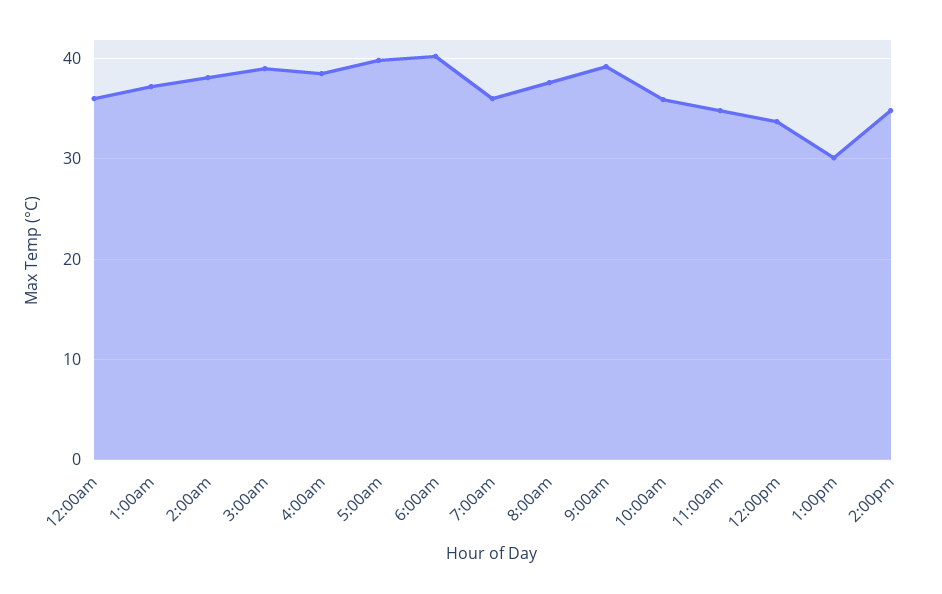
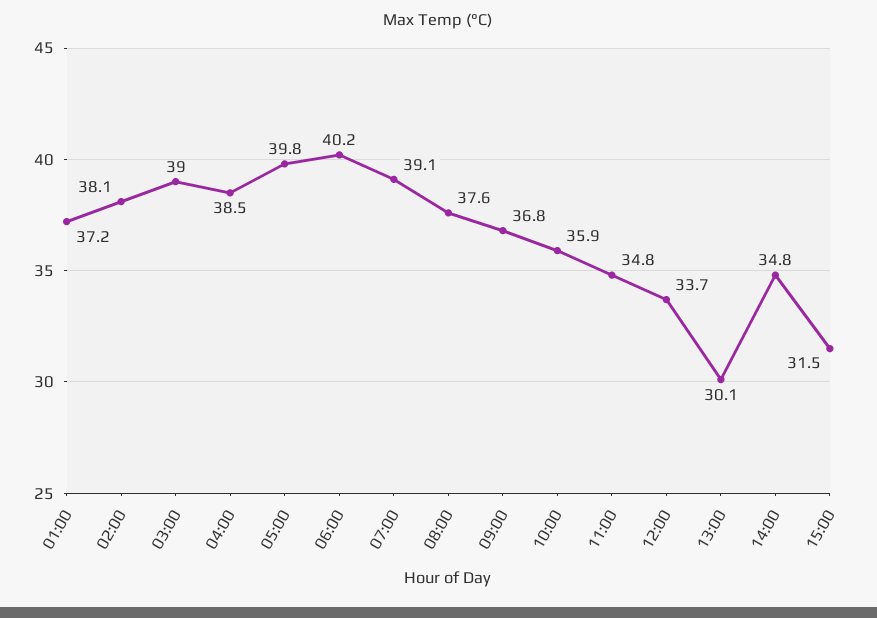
12:00am: 36 -> none
7:00am: 36 -> 39.1
9:00am: 39 -> 36.8
15:00: none -> 31.5

